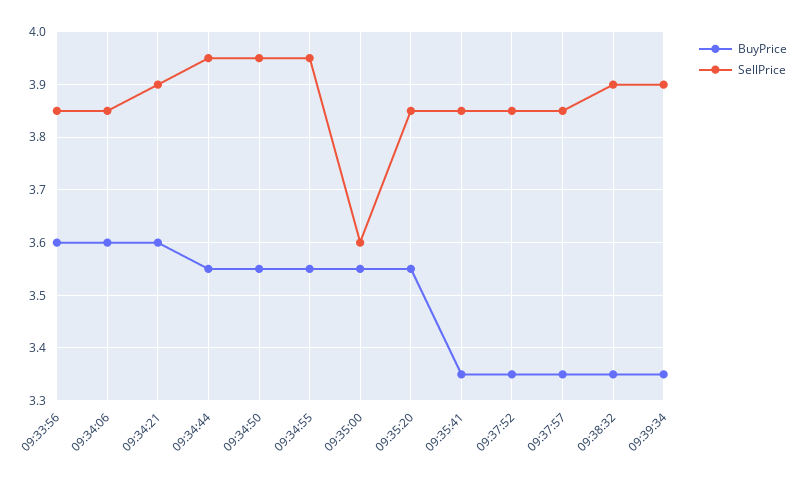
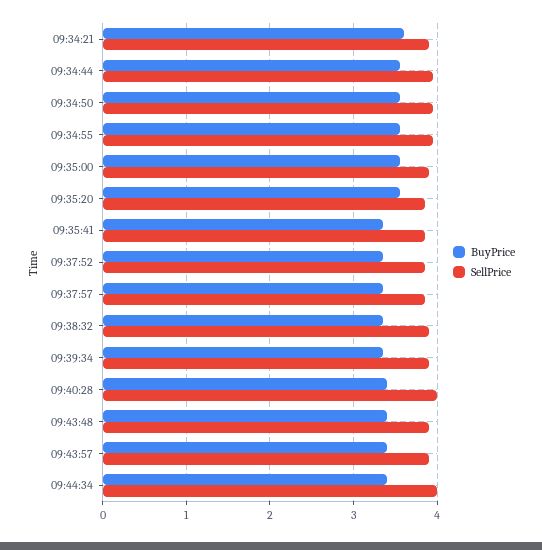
BuyPrice, 09:33:56: 3.6 -> none
SellPrice, 09:33:56: 3.85 -> none
BuyPrice, 09:34:06: 3.6 -> none
SellPrice, 09:34:06: 3.85 -> none
SellPrice, 09:35:00: 3.6 -> 3.9
BuyPrice, 09:40:28: none -> 3.4
SellPrice, 09:40:28: none -> 4
BuyPrice, 09:43:48: none -> 3.4
SellPrice, 09:43:48: none -> 3.9
BuyPrice, 09:43:57: none -> 3.4
SellPrice, 09:43:57: none -> 3.9
BuyPrice, 09:44:34: none -> 3.4
SellPrice, 09:44:34: none -> 4

